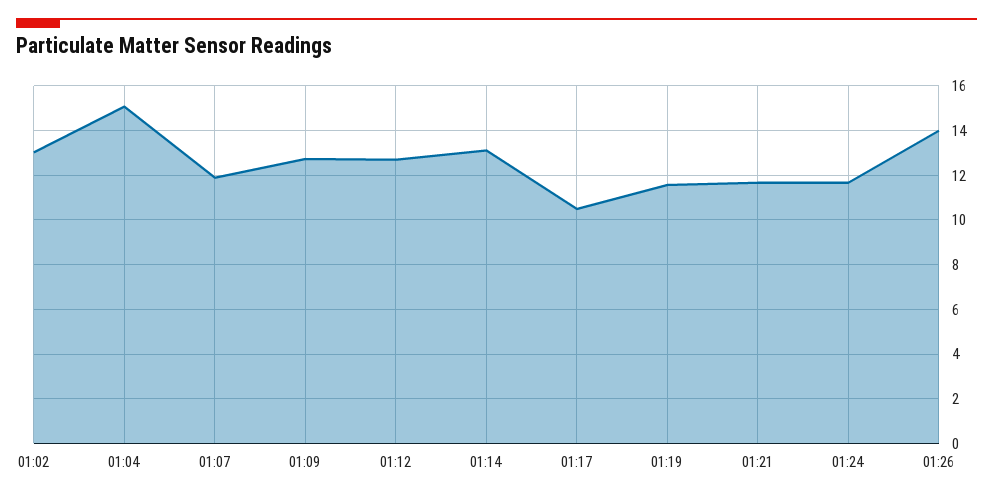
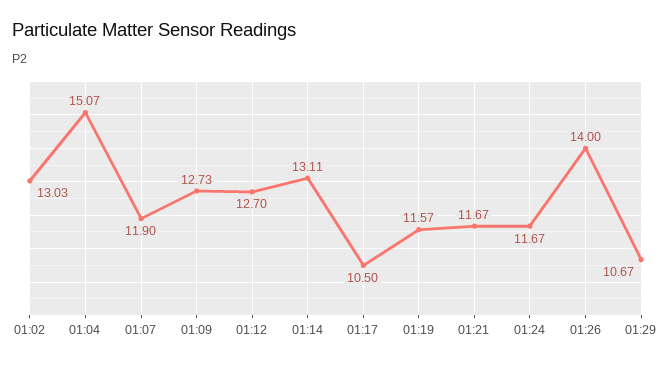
01:29: none -> 10.67

